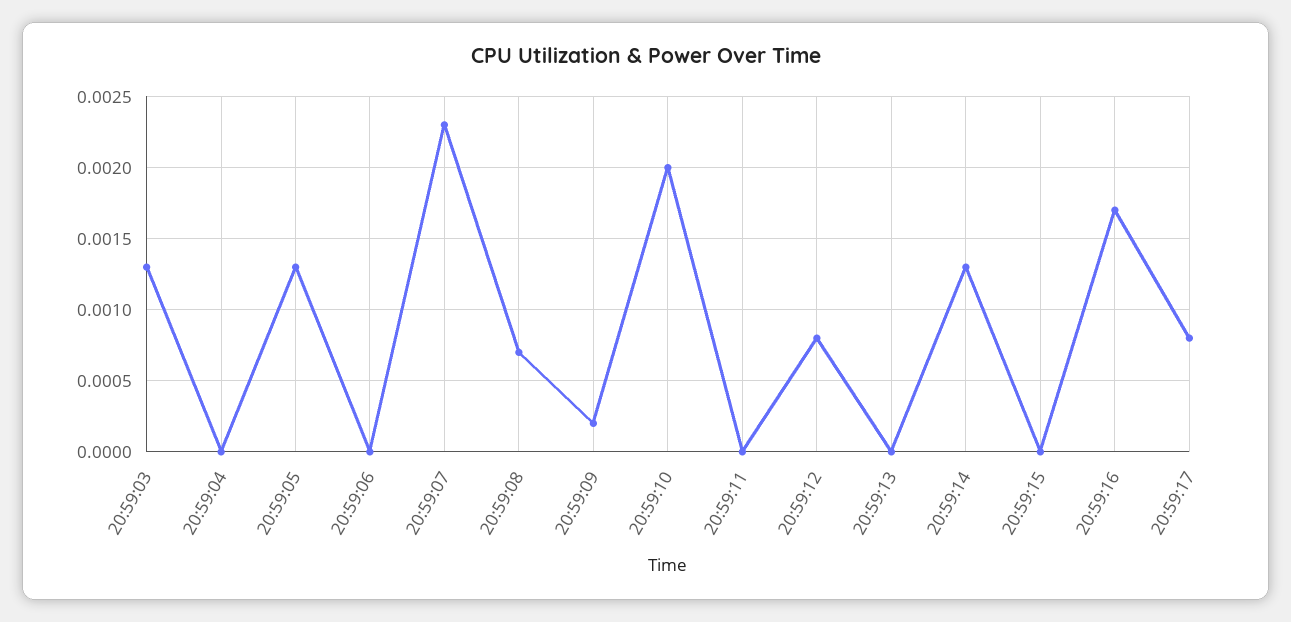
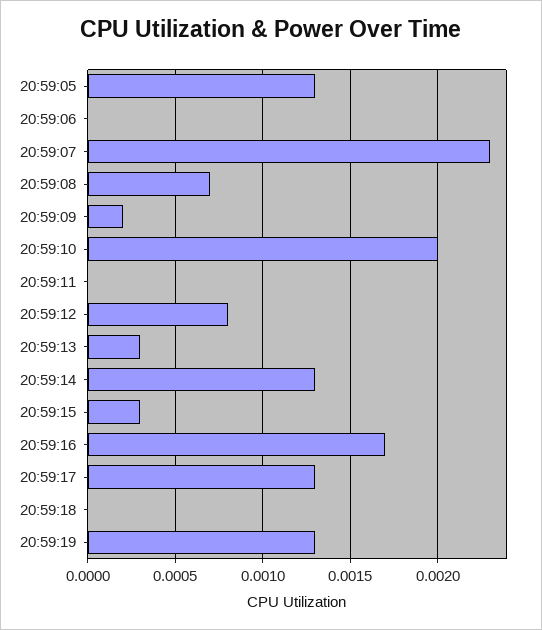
20:59:03: 0.0013 -> none
20:59:04: 0 -> none
20:59:13: 0 -> 0.0003
20:59:15: 0 -> 0.0003
20:59:17: 0.0008 -> 0.0013
20:59:18: none -> 0
20:59:19: none -> 0.0013

